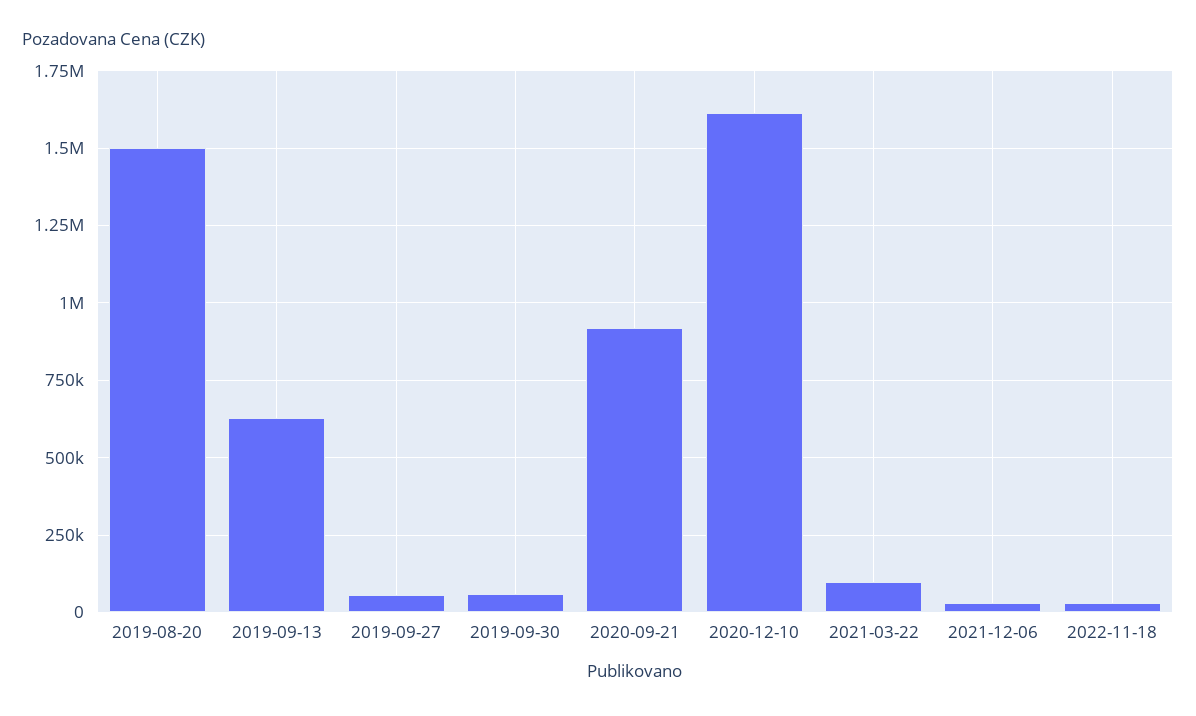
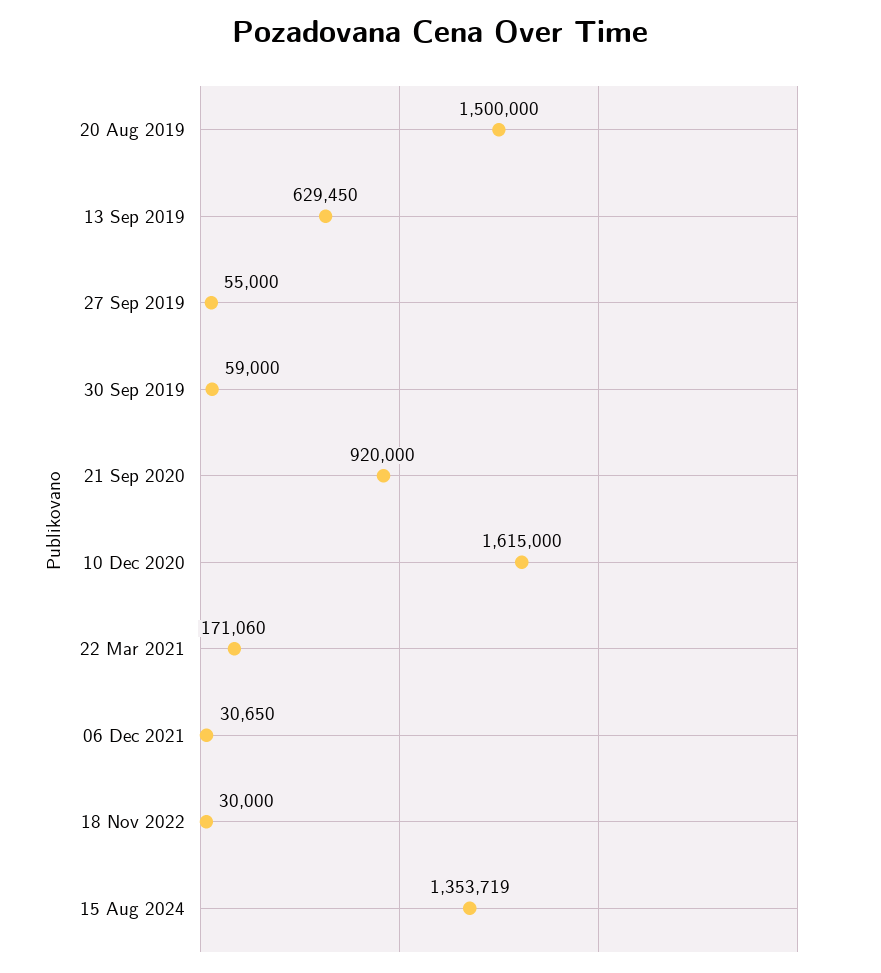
2021-03-22: 100000 -> 171060
15 Aug 2024: none -> 1353719

